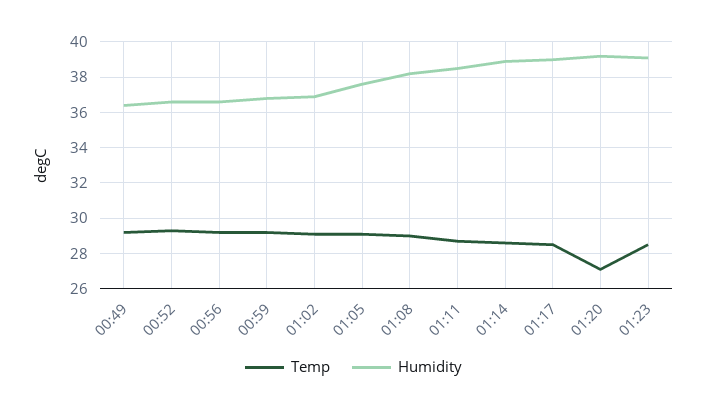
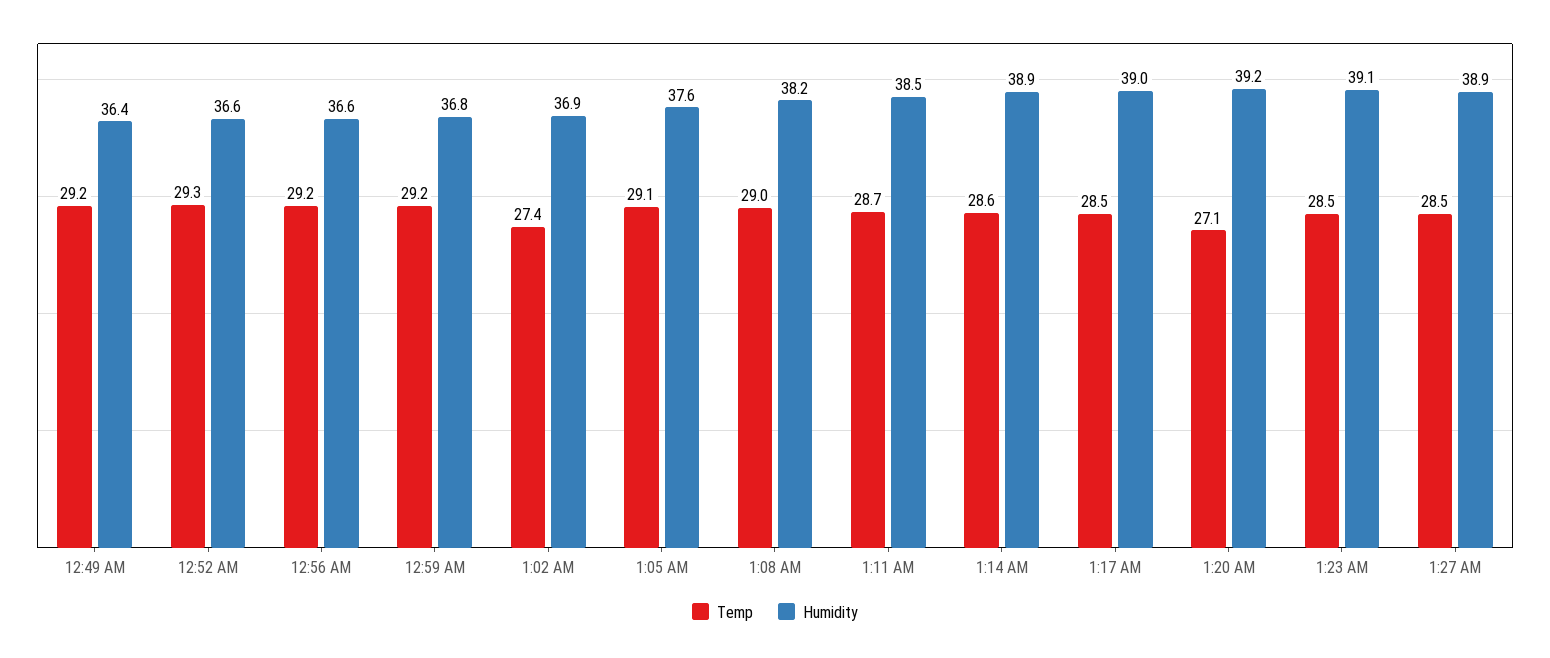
Temp, 01:02: 29 -> 27.4
Temp, 1:27 AM: none -> 28.5
Humidity, 1:27 AM: none -> 38.9

